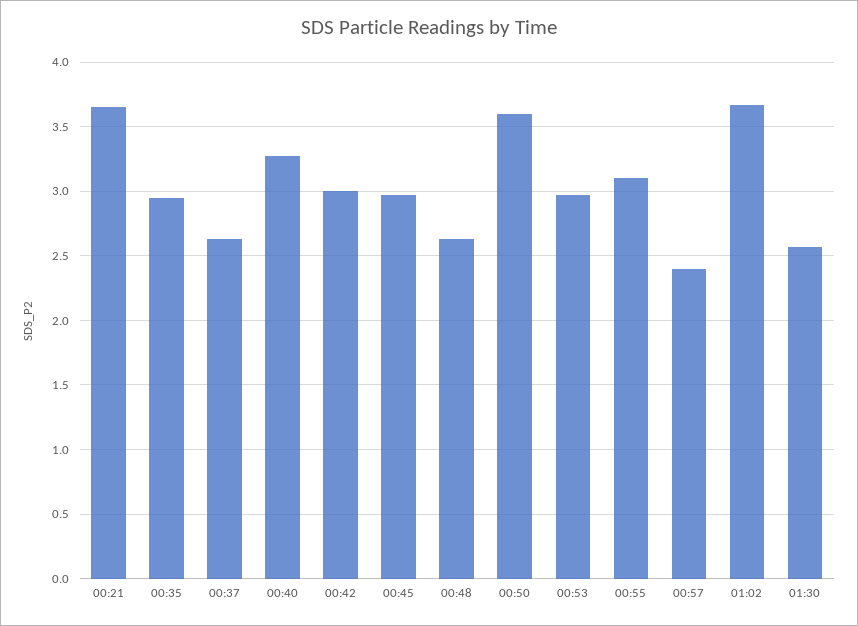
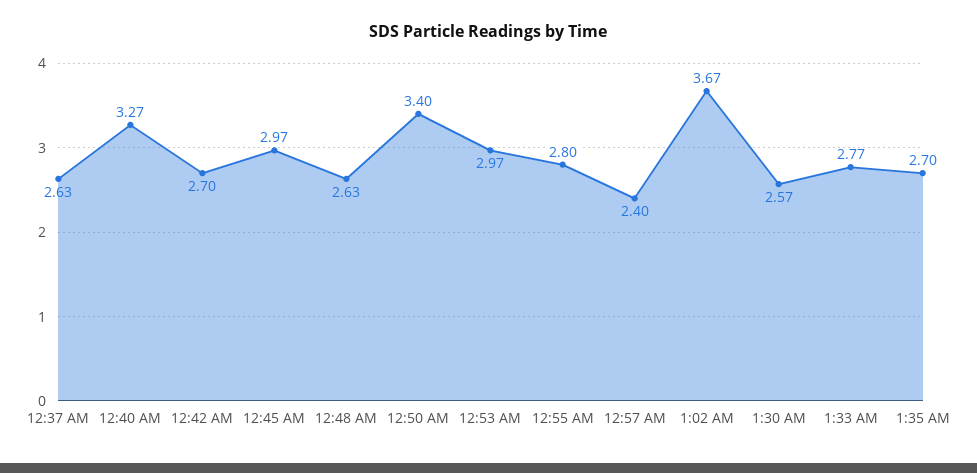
00:21: 3.65 -> none
00:35: 2.95 -> none
00:42: 3 -> 2.7
00:50: 3.6 -> 3.4
00:55: 3.1 -> 2.8
1:33 AM: none -> 2.77
1:35 AM: none -> 2.7

